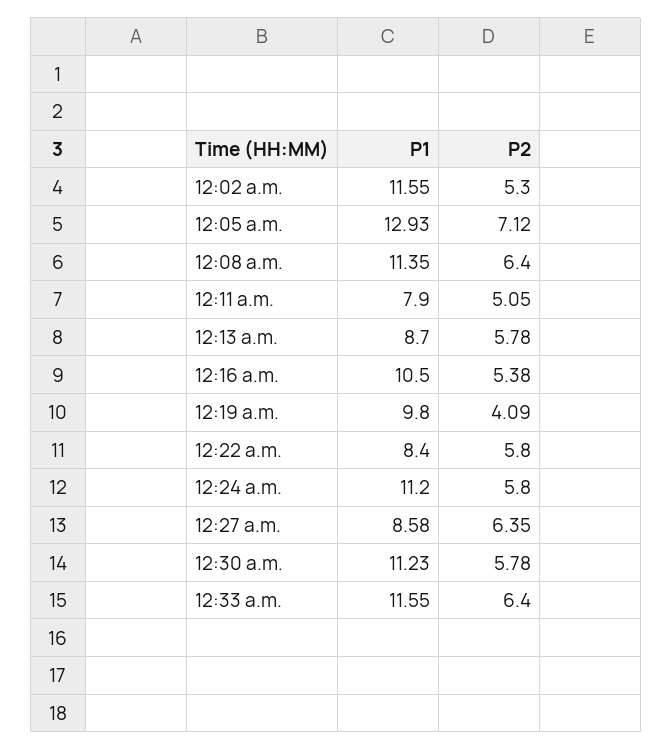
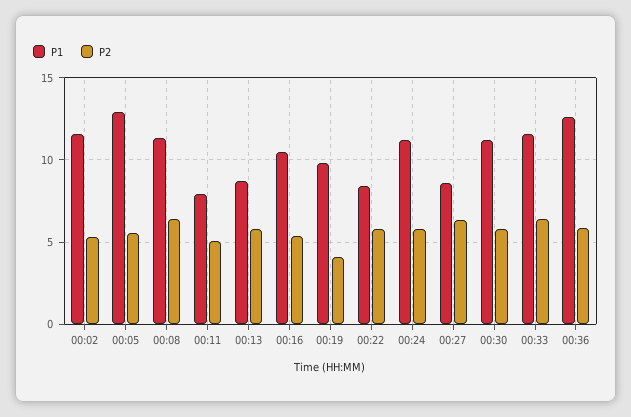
P2, 12:05 a.m.: 7.12 -> 5.5
P1, 00:36: none -> 12.5
P2, 00:36: none -> 6

